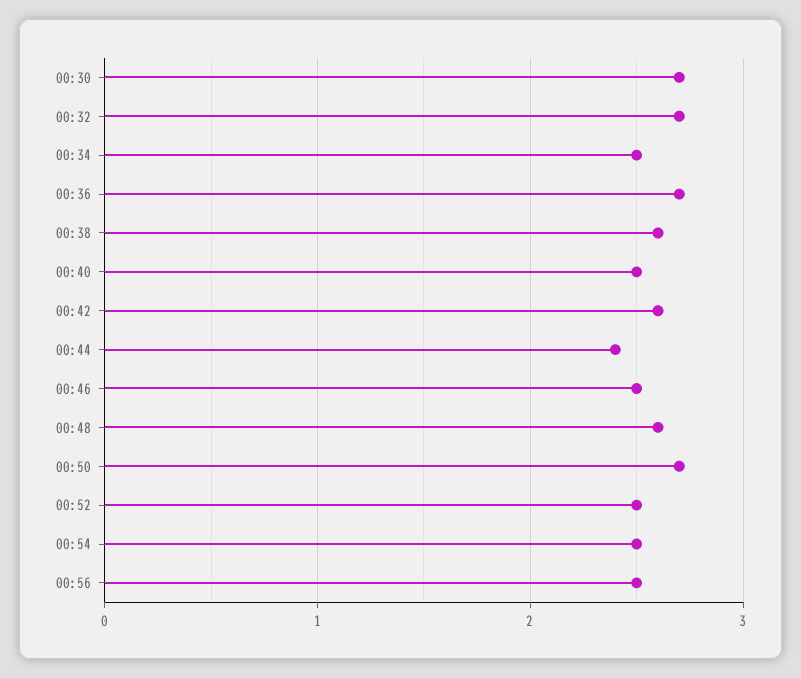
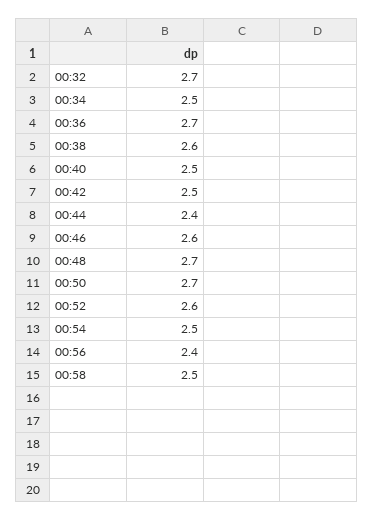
00:30: 2.7 -> none
00:42: 2.6 -> 2.5
00:46: 2.5 -> 2.6
00:48: 2.6 -> 2.7
00:52: 2.5 -> 2.6
00:56: 2.5 -> 2.4
00:58: none -> 2.5

